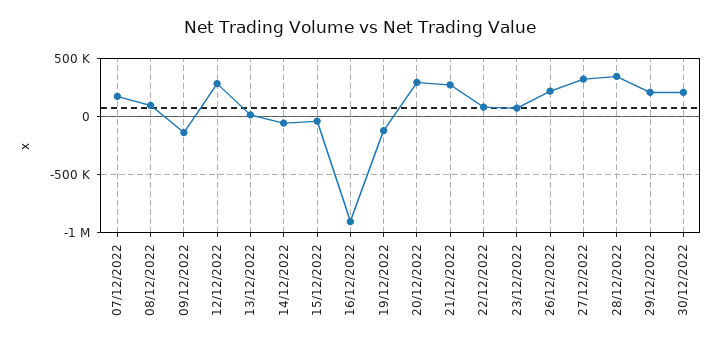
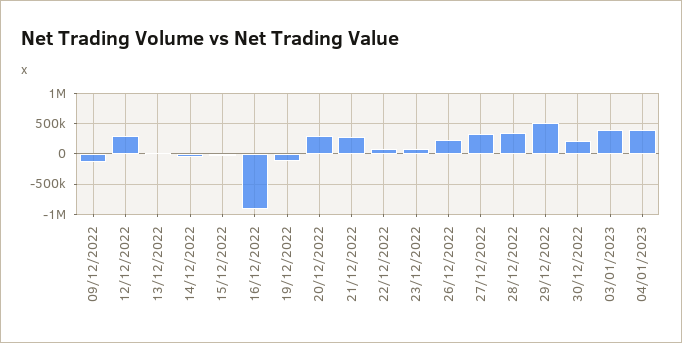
07/12/2022: 200000 -> none
08/12/2022: 100000 -> none
29/12/2022: 200000 -> 500000
03/01/2023: none -> 400000
04/01/2023: none -> 400000

